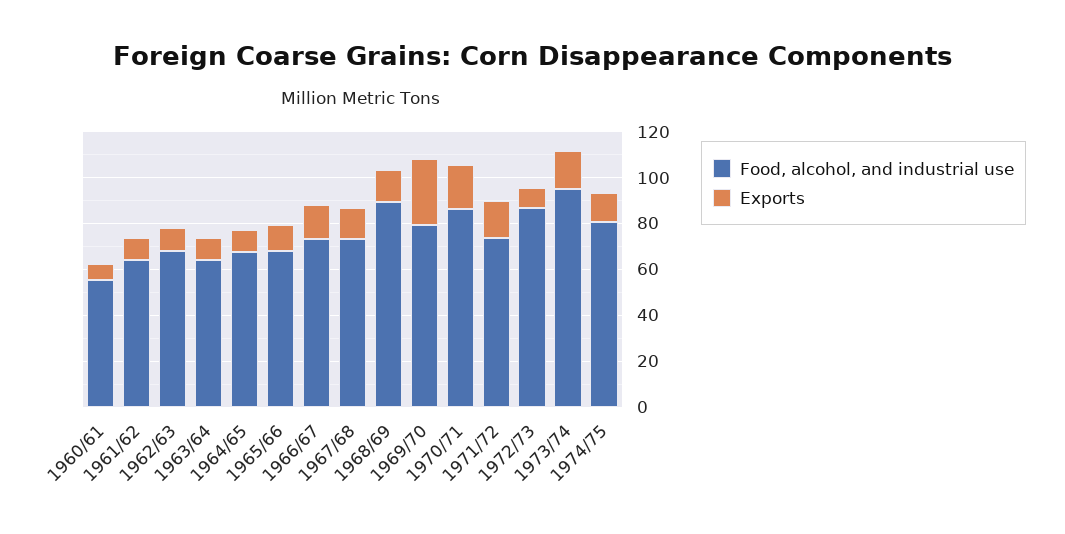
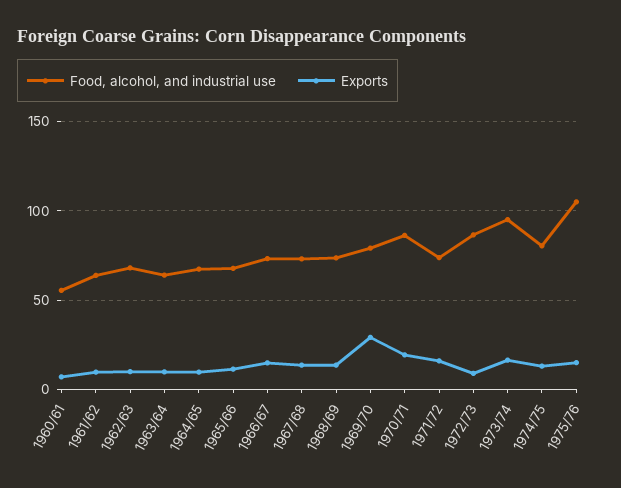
Food, alcohol, and industrial use, 1968/69: 90 -> 75
Food, alcohol, and industrial use, 1975/76: none -> 105
Exports, 1975/76: none -> 15

